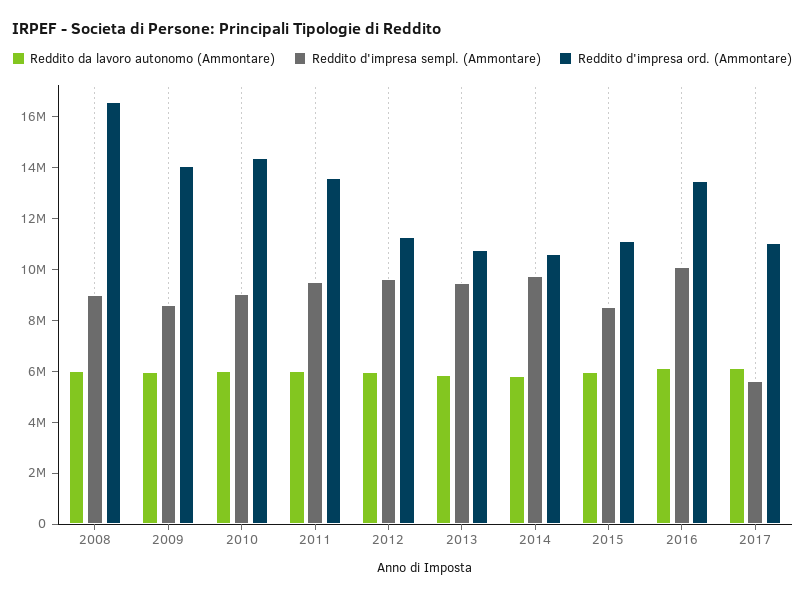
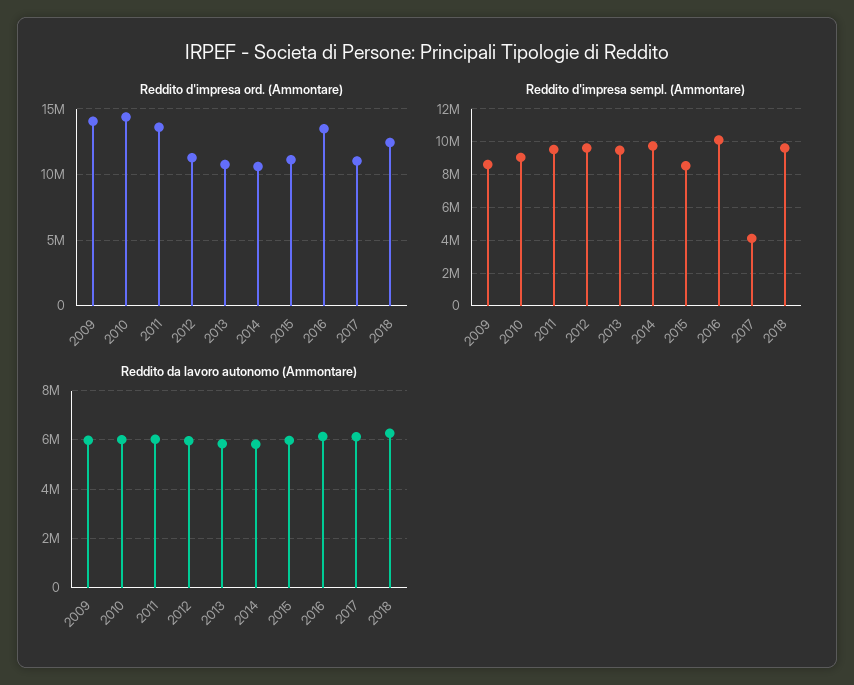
Reddito da lavoro autonomo (Ammontare), 2008: 6000000 -> none
Reddito d'impresa sempl. (Ammontare), 2008: 9000000 -> none
Reddito d'impresa ord. (Ammontare), 2008: 16500000 -> none
Reddito d'impresa sempl. (Ammontare), 2017: 5500000 -> 4000000
Reddito d'impresa ord. (Ammontare), 2018: none -> 12500000
Reddito d'impresa sempl. (Ammontare), 2018: none -> 9500000
Reddito da lavoro autonomo (Ammontare), 2018: none -> 6250000

